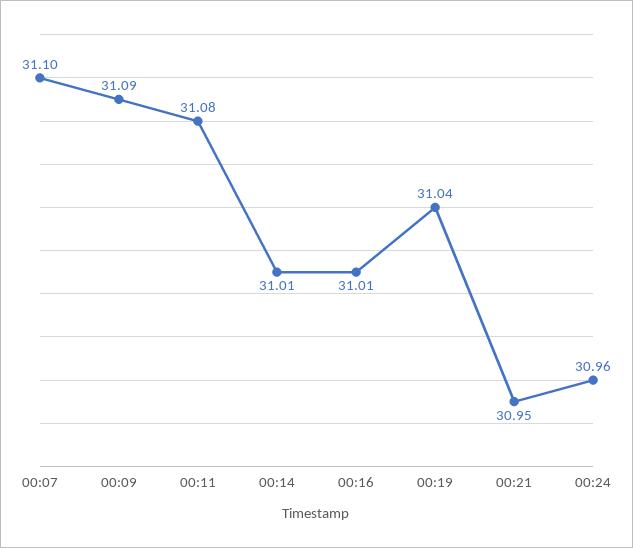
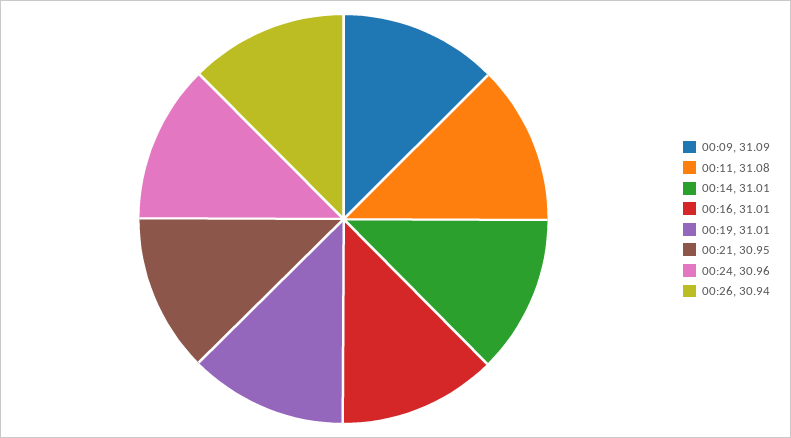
00:07: 31.1 -> none
00:19: 31.04 -> 31.01
00:26: none -> 30.94

